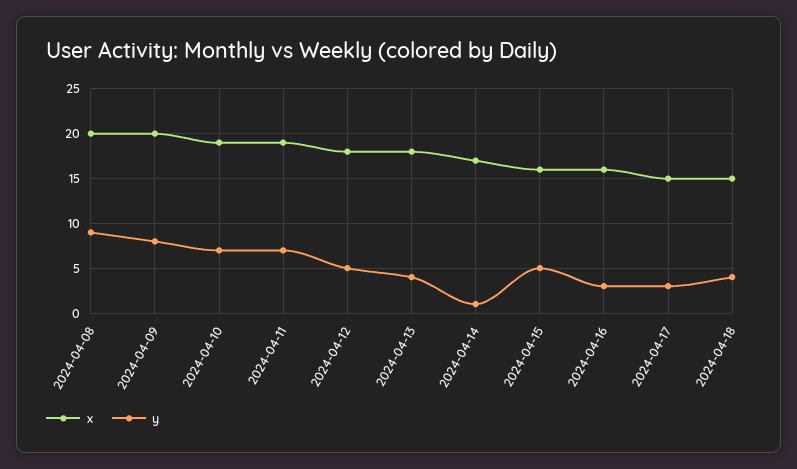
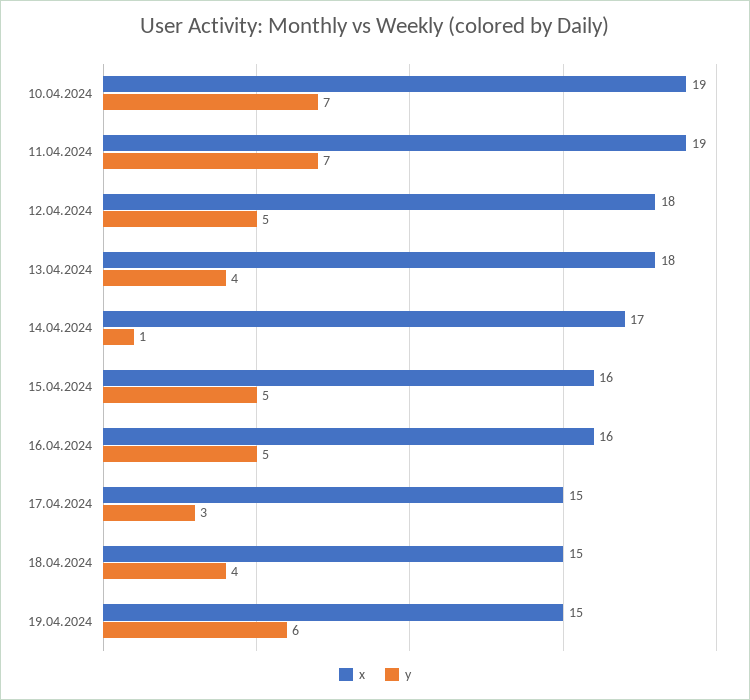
x, 2024-04-08: 20 -> none
y, 2024-04-08: 9 -> none
x, 2024-04-09: 20 -> none
y, 2024-04-09: 8 -> none
y, 2024-04-16: 3 -> 5
x, 19.04.2024: none -> 15
y, 19.04.2024: none -> 6

